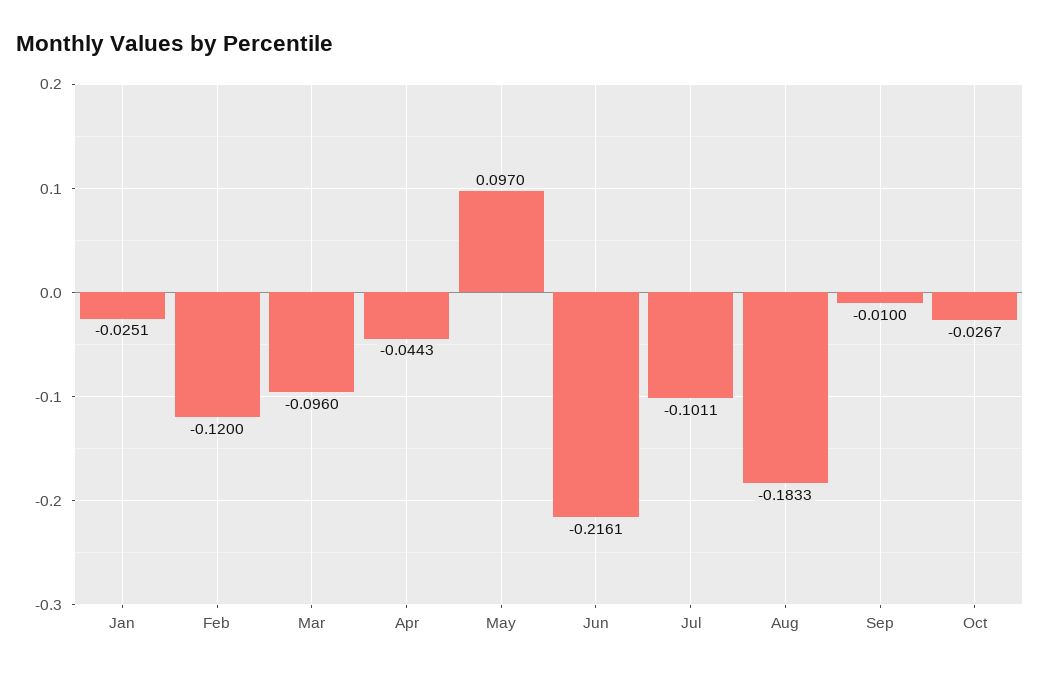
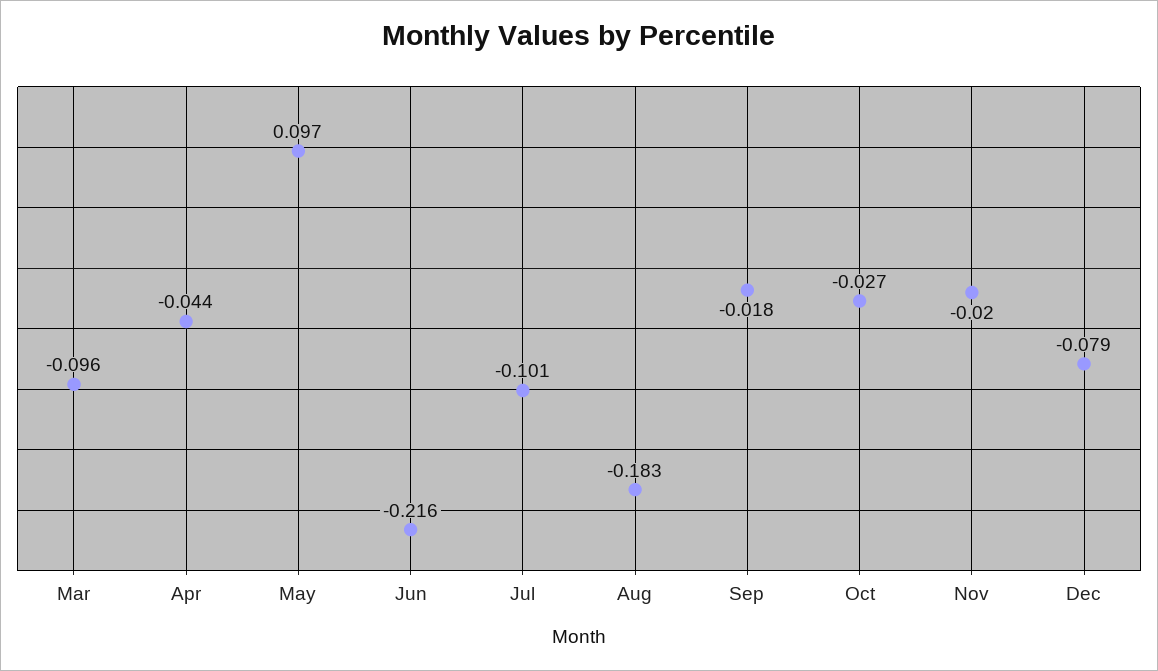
Jan: -0.0251 -> none
Feb: -0.12 -> none
Sep: -0.01 -> -0.018
Nov: none -> -0.02
Dec: none -> -0.079

